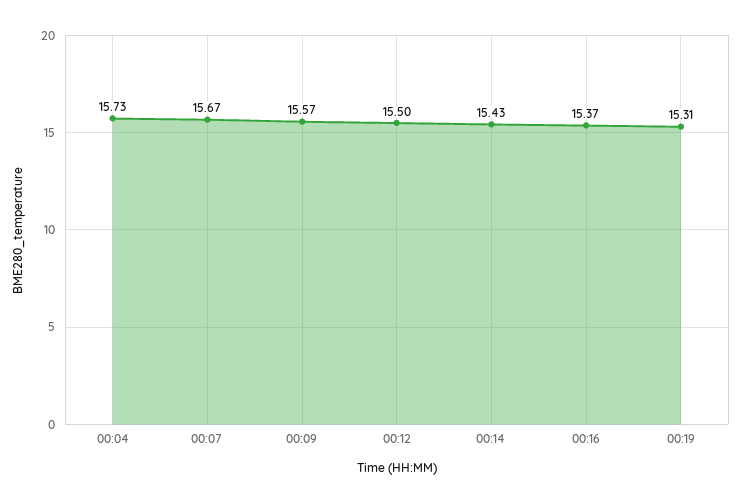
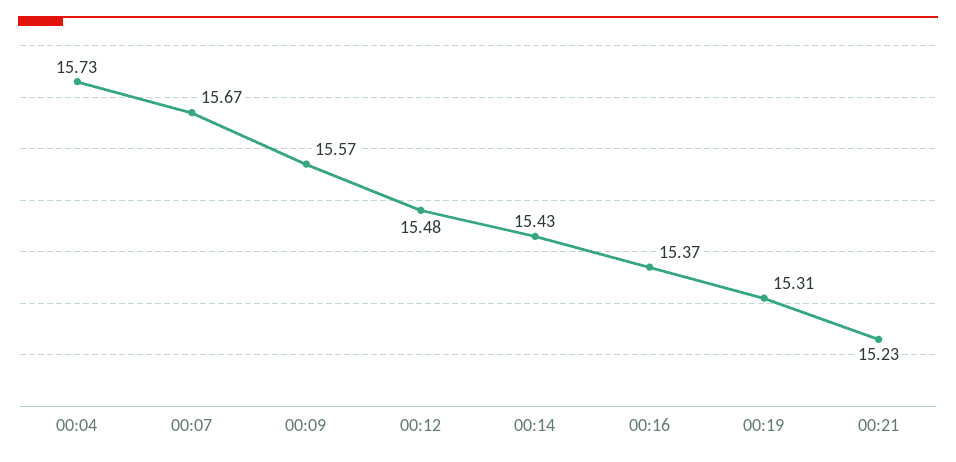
00:12: 15.5 -> 15.48
00:21: none -> 15.23

